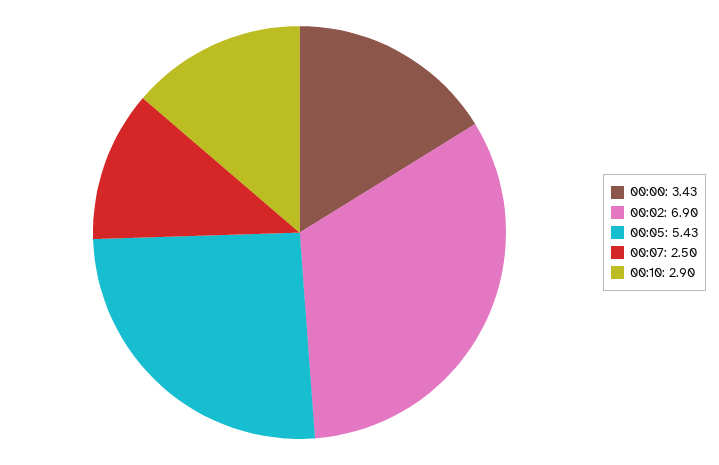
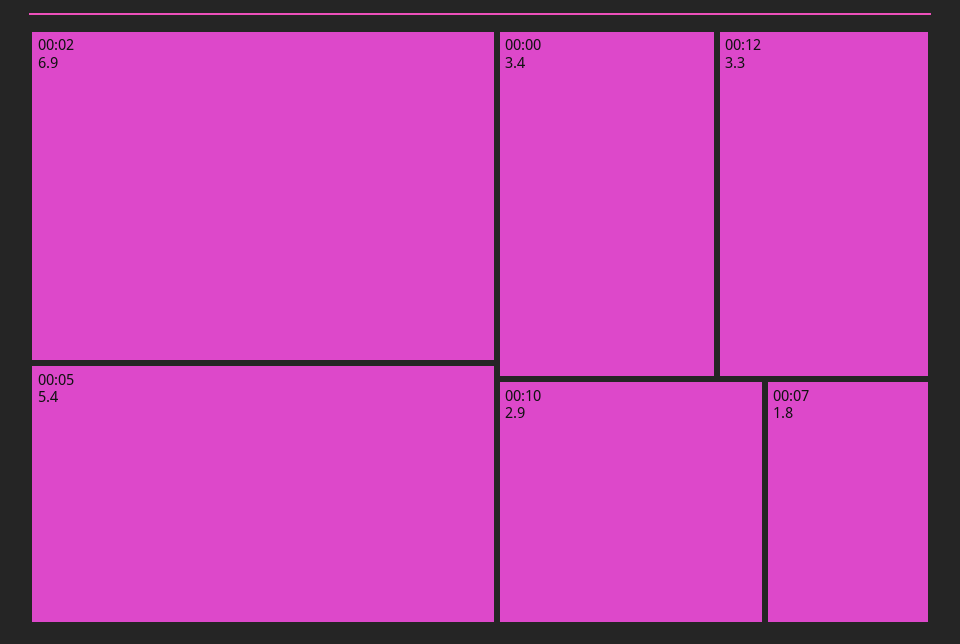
00:07: 2.5 -> 1.8
00:12: none -> 3.3

